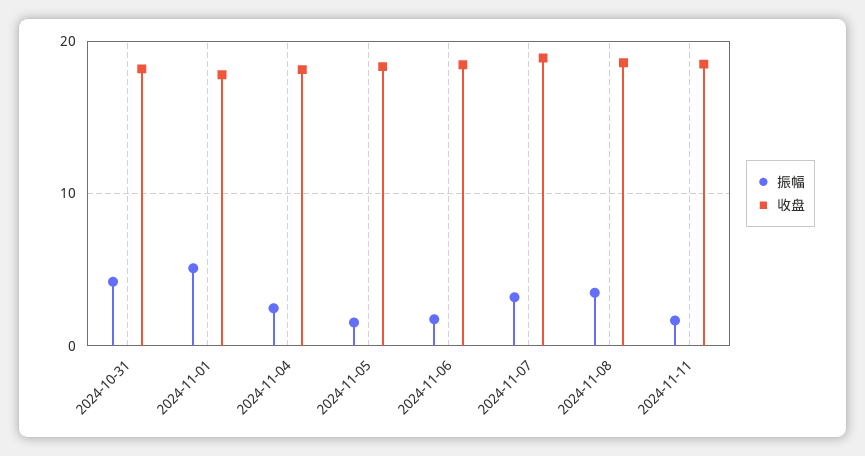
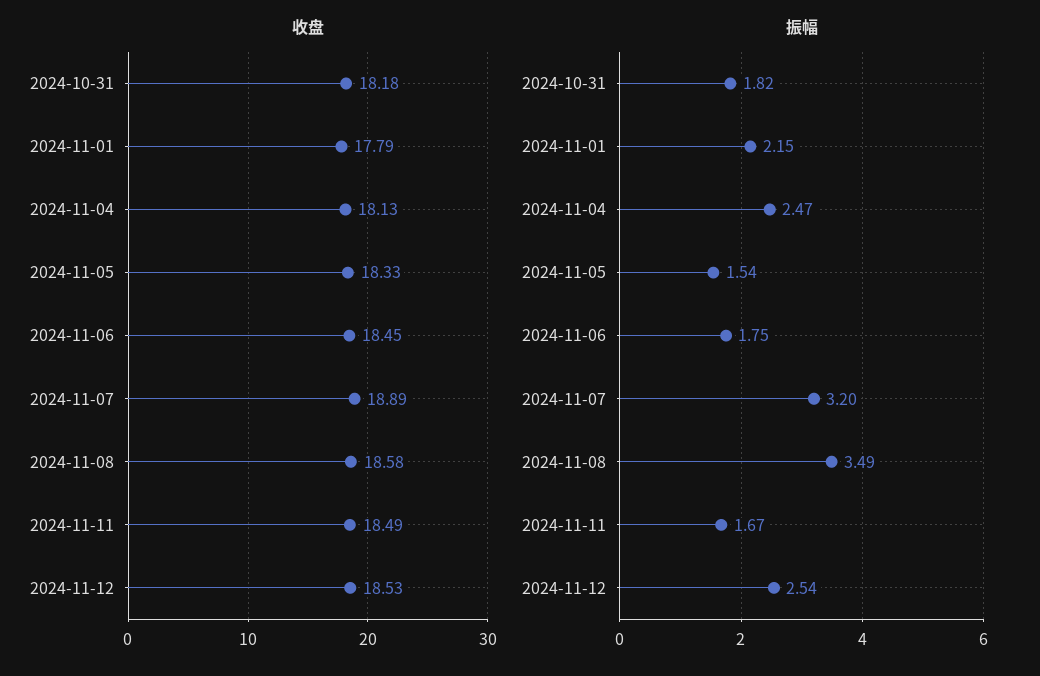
振幅, 2024-10-31: 4 -> 1.82
振幅, 2024-11-01: 5 -> 2.15
收盘, 2024-11-12: none -> 18.53
振幅, 2024-11-12: none -> 2.54

